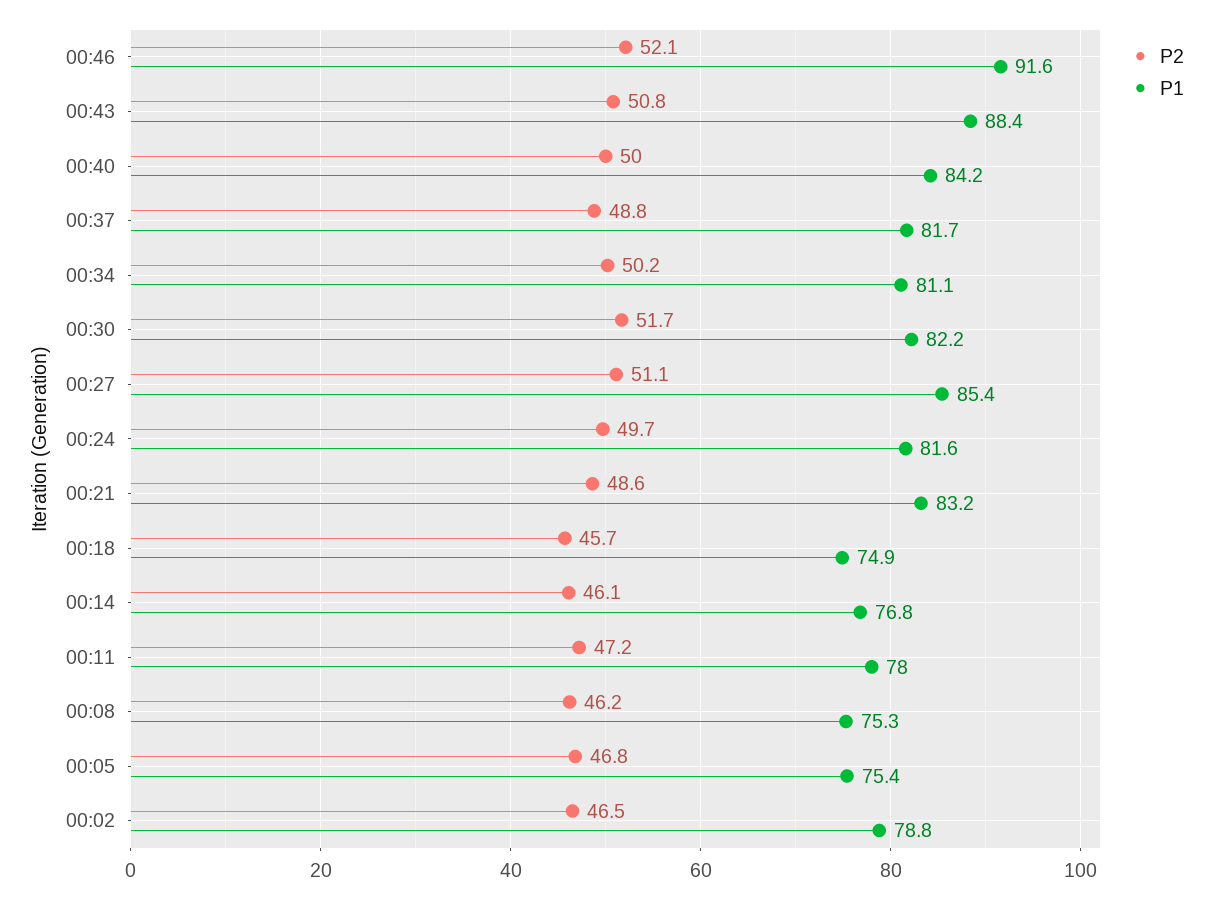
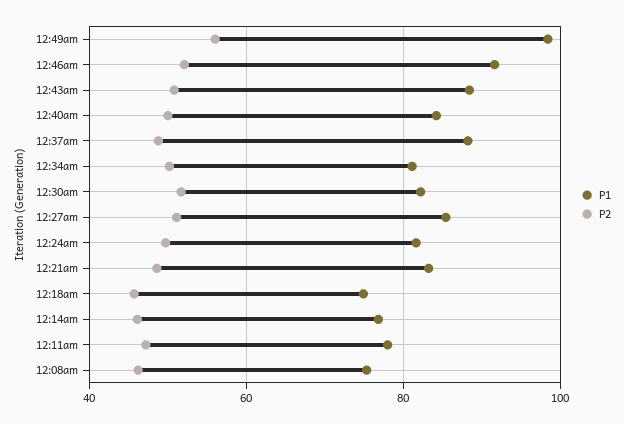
P1, 00:37: 81.7 -> 88
P2, 00:05: 46.8 -> none
P1, 00:05: 75.4 -> none
P2, 00:02: 46.5 -> none
P1, 00:02: 78.8 -> none
P1, 12:49am: none -> 98
P2, 12:49am: none -> 56

